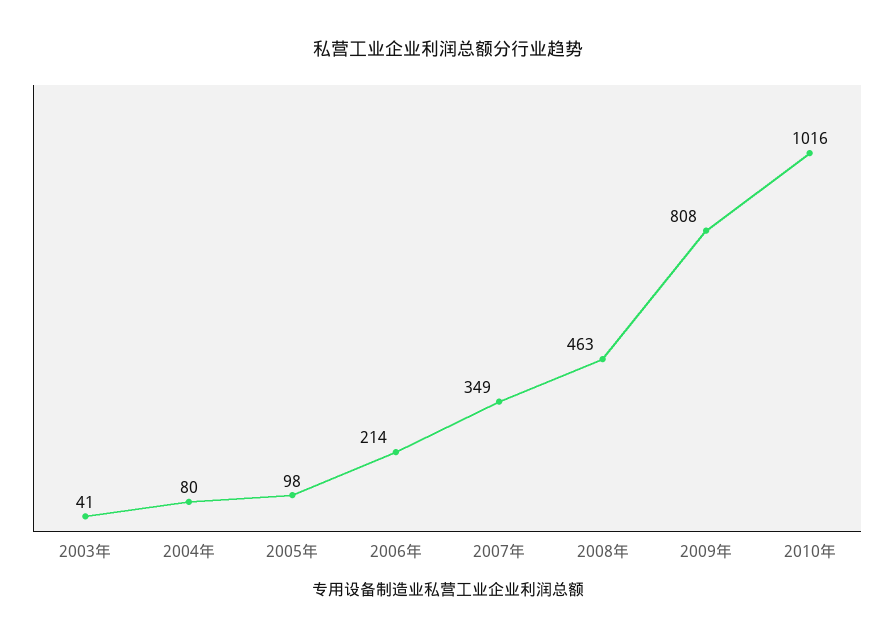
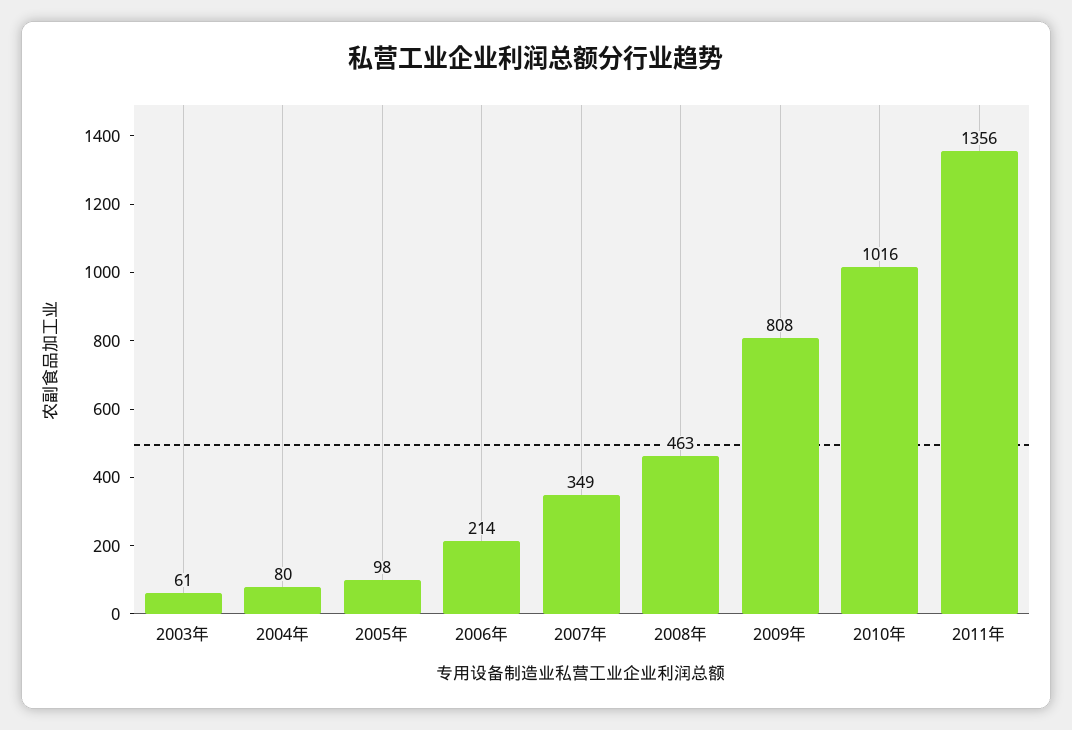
2003年: 41 -> 61
2011年: none -> 1356

